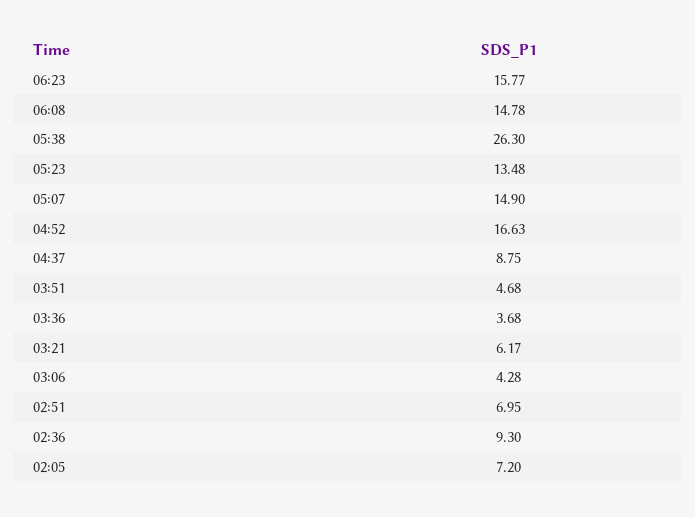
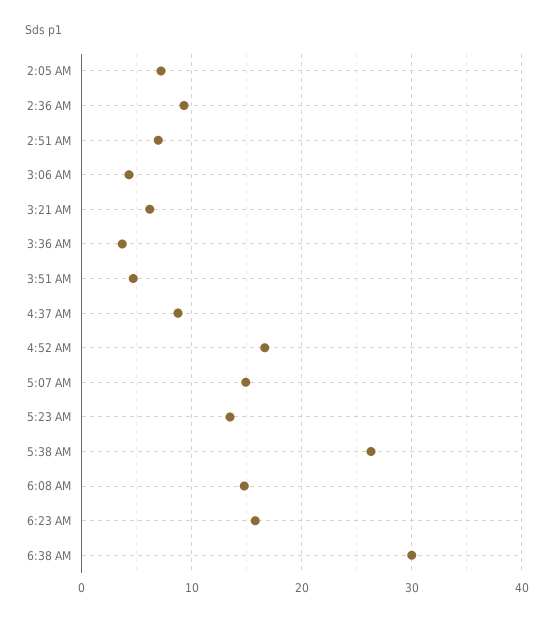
6:38 AM: none -> 30

